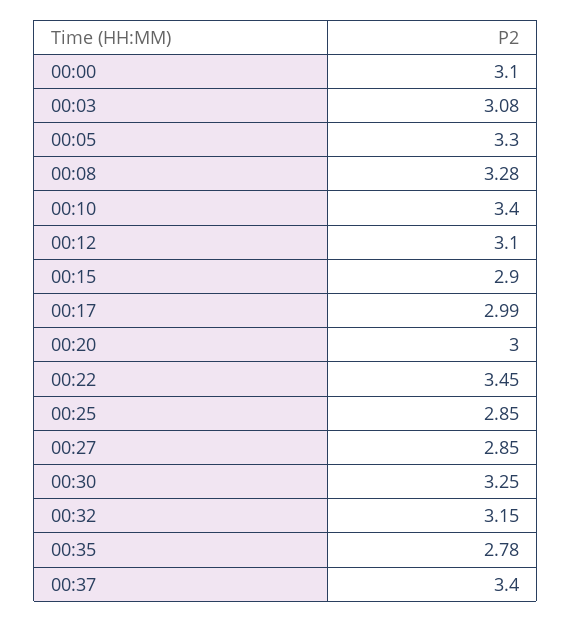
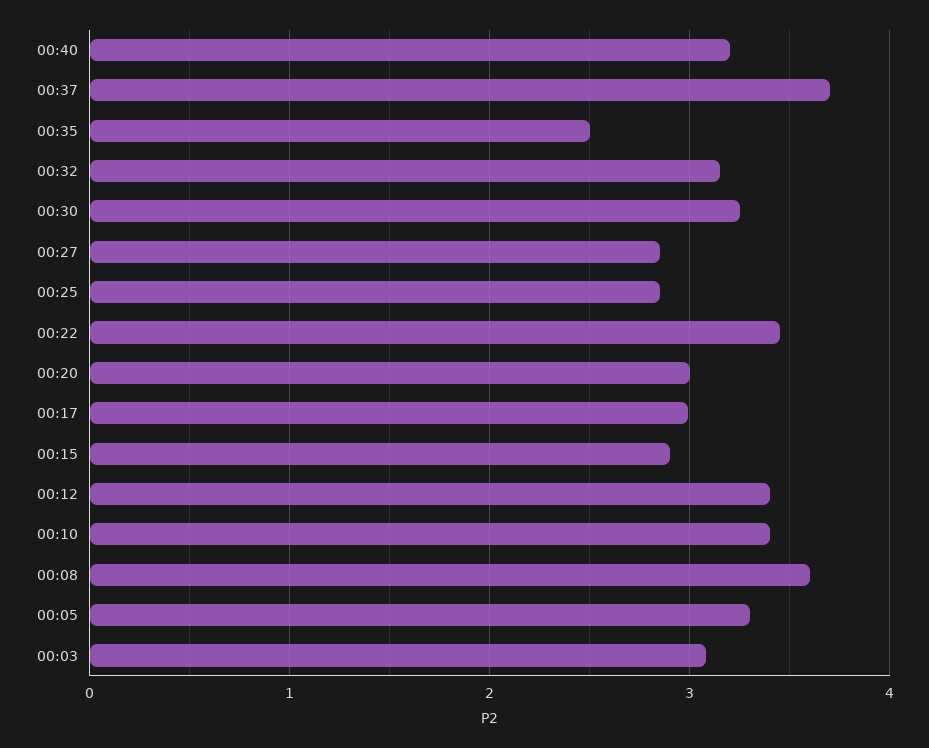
00:00: 3.1 -> none
00:08: 3.28 -> 3.6
00:12: 3.1 -> 3.4
00:35: 2.78 -> 2.5
00:37: 3.4 -> 3.7
00:40: none -> 3.2

